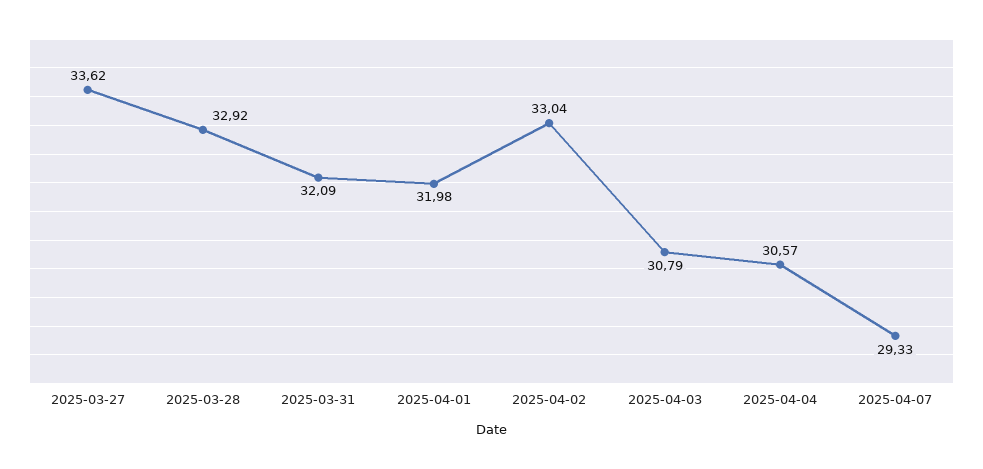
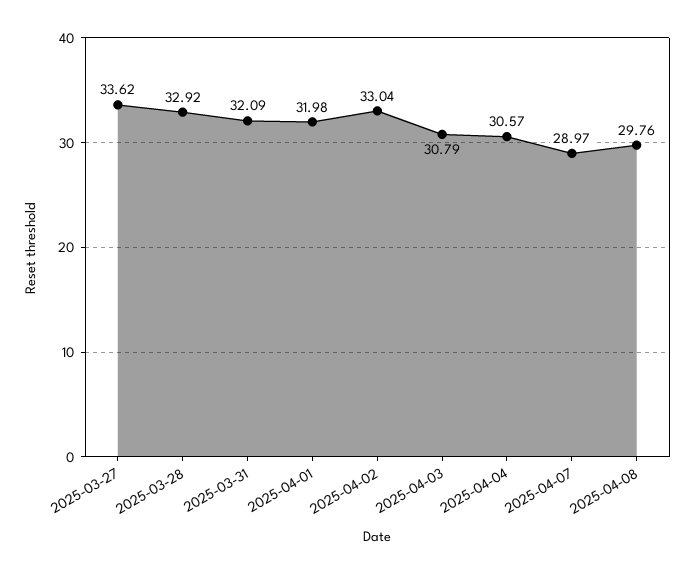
2025-04-07: 29.33 -> 28.97
2025-04-08: none -> 29.76

